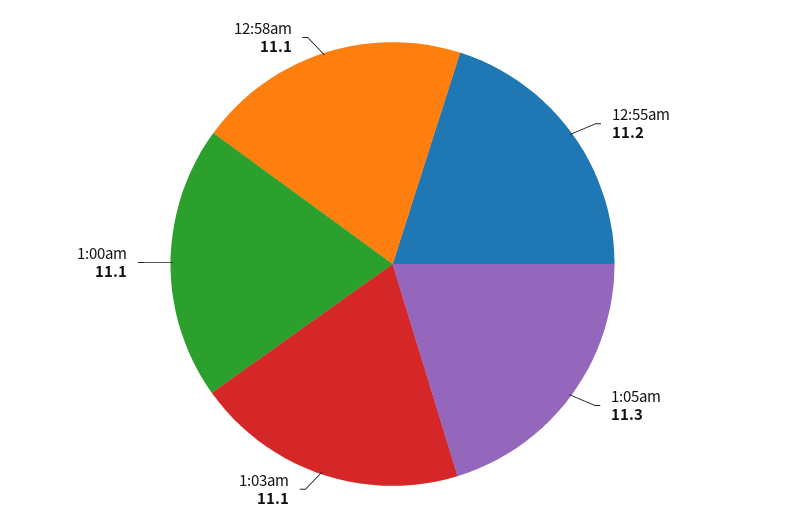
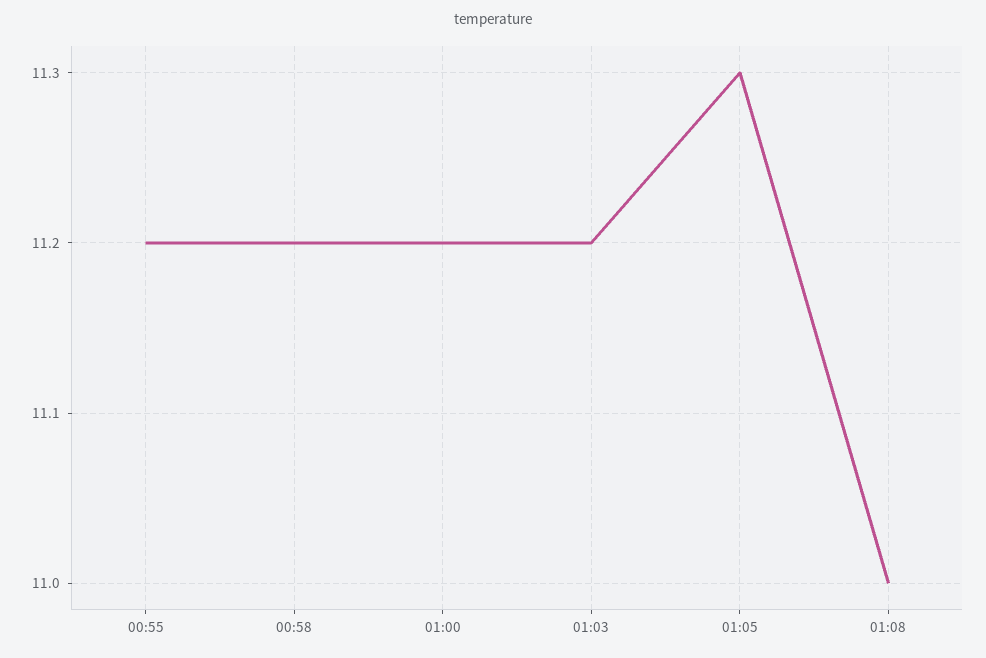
1:03am: 11.1 -> 11.2
1:00am: 11.1 -> 11.2
12:58am: 11.1 -> 11.2
01:08: none -> 11

